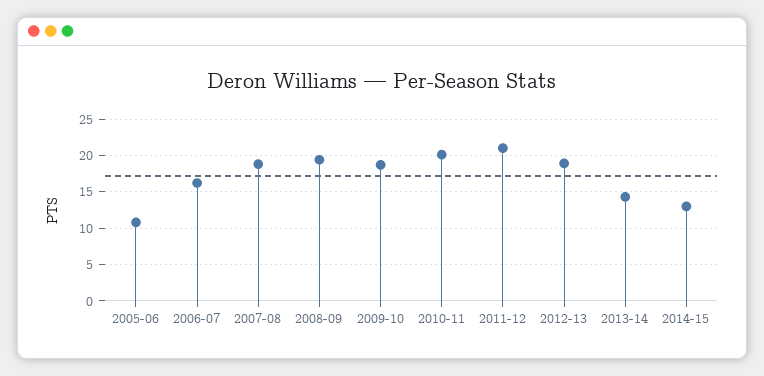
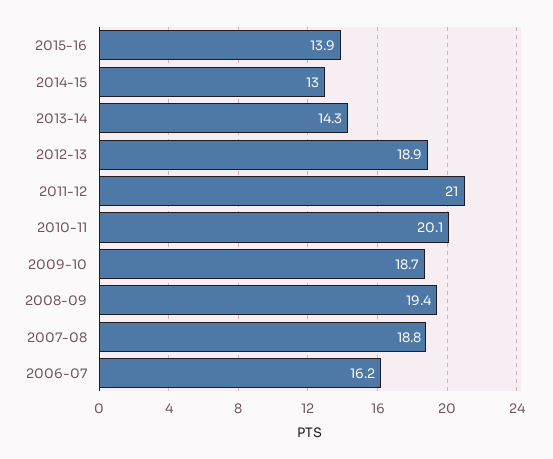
2005-06: 11 -> none
2015-16: none -> 13.9

